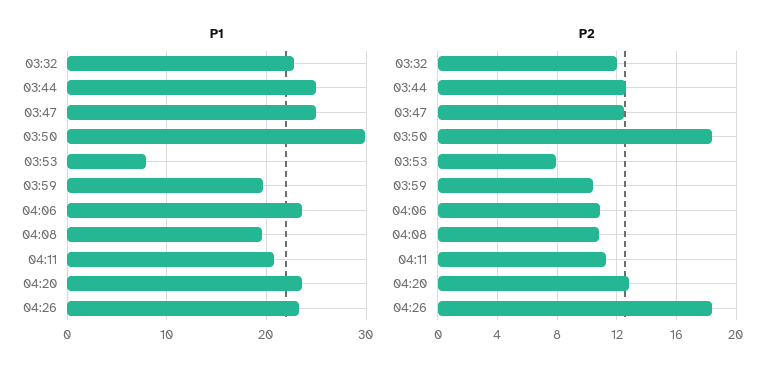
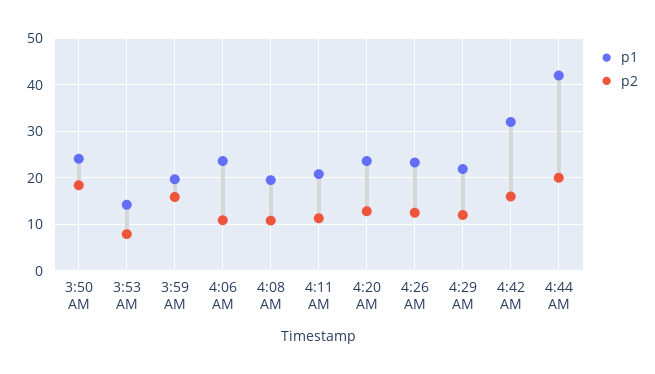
P1, 03:32: 23 -> none
P1, 03:44: 25 -> none
P1, 03:47: 25 -> none
P1, 03:50: 30 -> 24
P1, 03:53: 8 -> 14
P2, 03:32: 12 -> none
P2, 03:44: 12.5 -> none
P2, 03:47: 12.5 -> none
P2, 03:59: 10.5 -> 16
P2, 04:26: 18.5 -> 12
P1, 4:29 AM: none -> 22
P2, 4:29 AM: none -> 12
P1, 4:42 AM: none -> 32
P2, 4:42 AM: none -> 16
P1, 4:44 AM: none -> 42
P2, 4:44 AM: none -> 20

